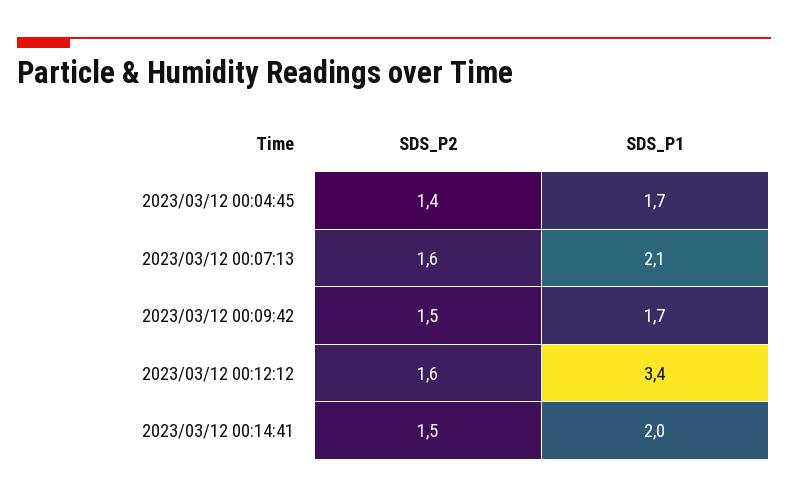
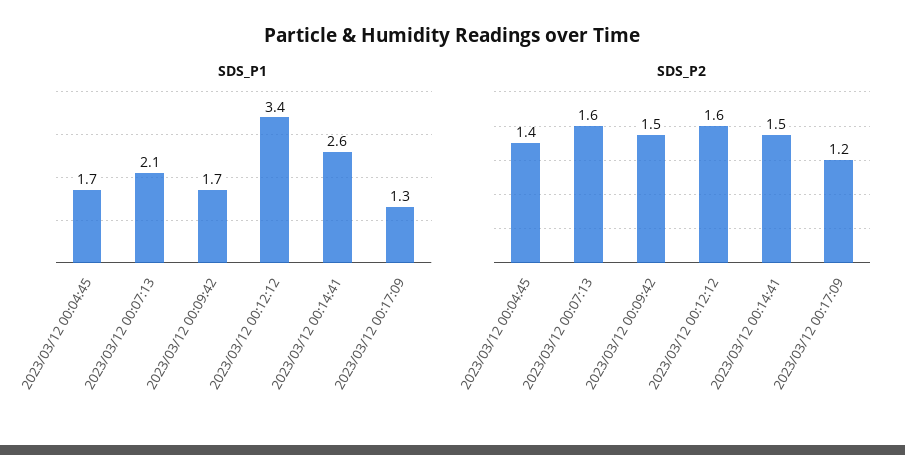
SDS_P1, 2023/03/12 00:14:41: 2 -> 2.6
SDS_P1, 2023/03/12 00:17:09: none -> 1.3
SDS_P2, 2023/03/12 00:17:09: none -> 1.2

